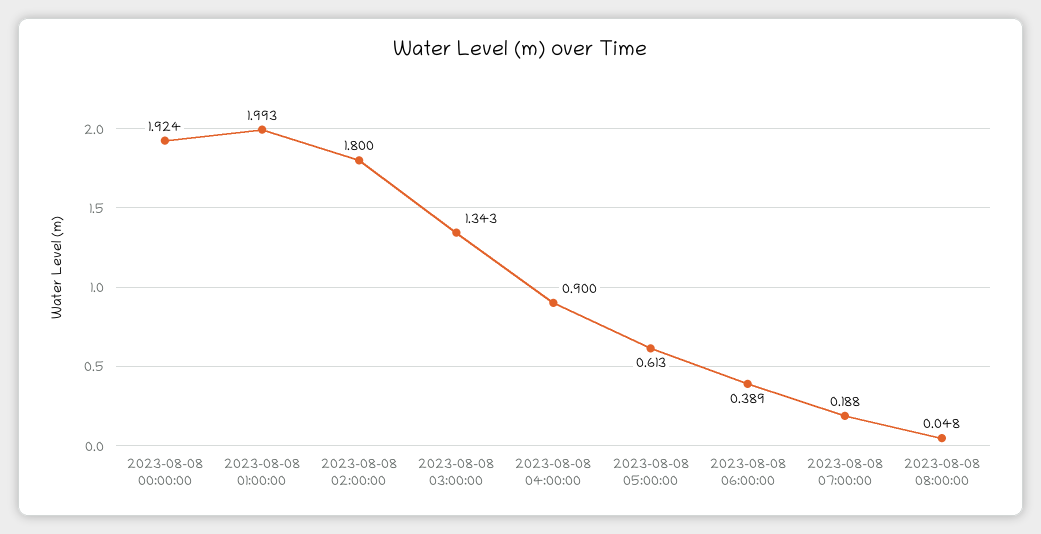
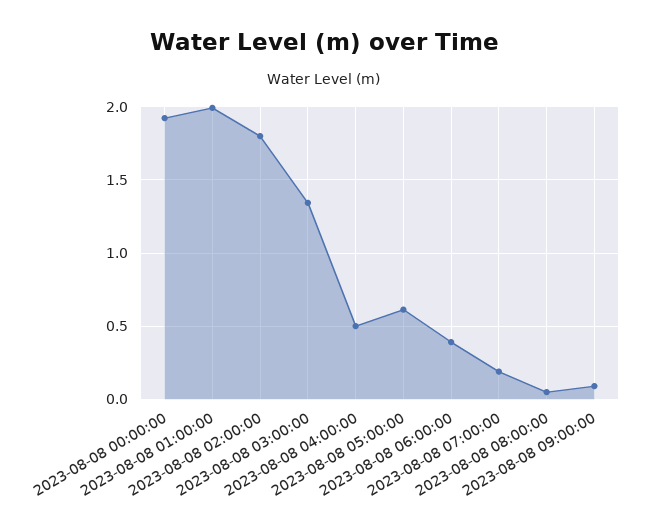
2023-08-08 04:00:00: 0.9 -> 0.5
2023-08-08 09:00:00: none -> 0.1

